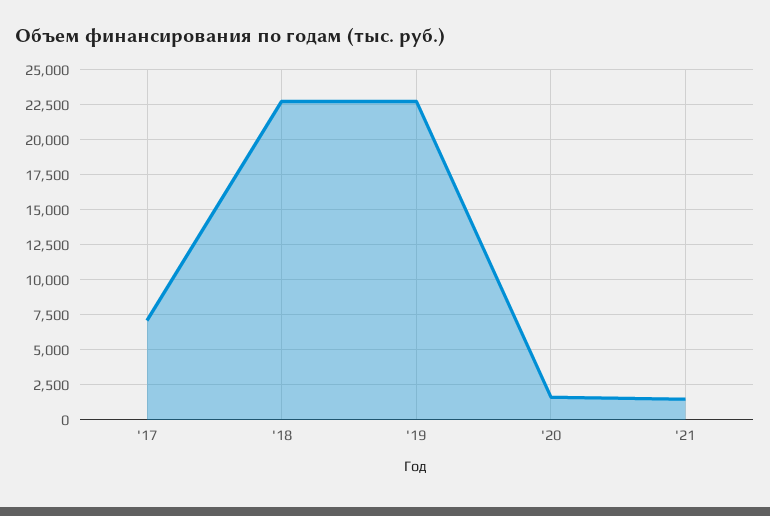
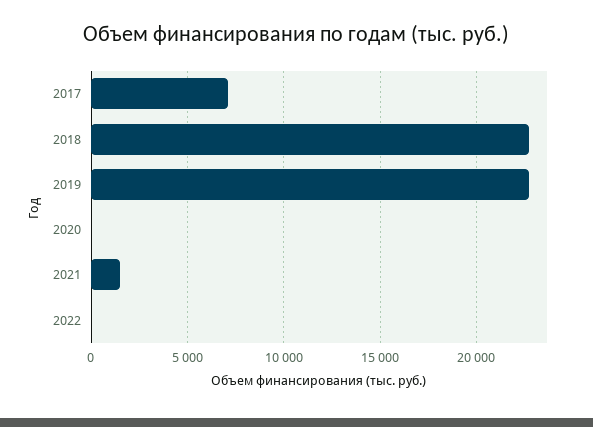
'20: 1500 -> 0
2022: none -> 0

